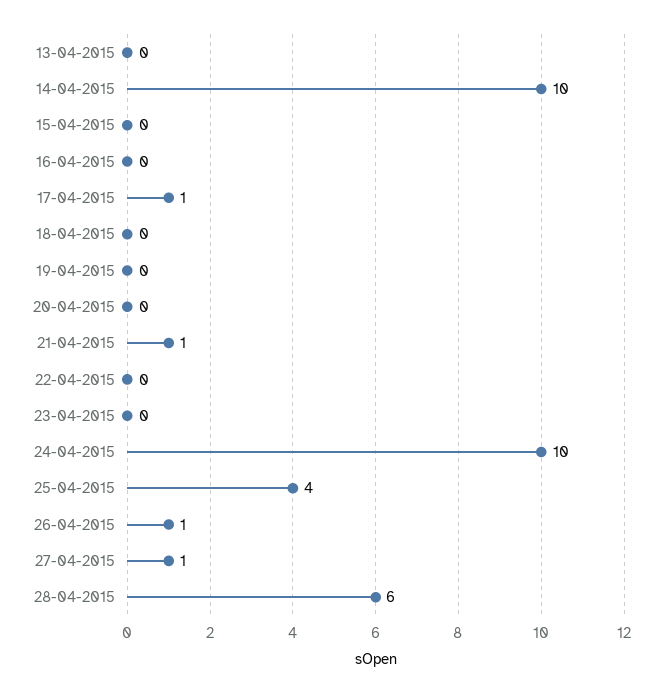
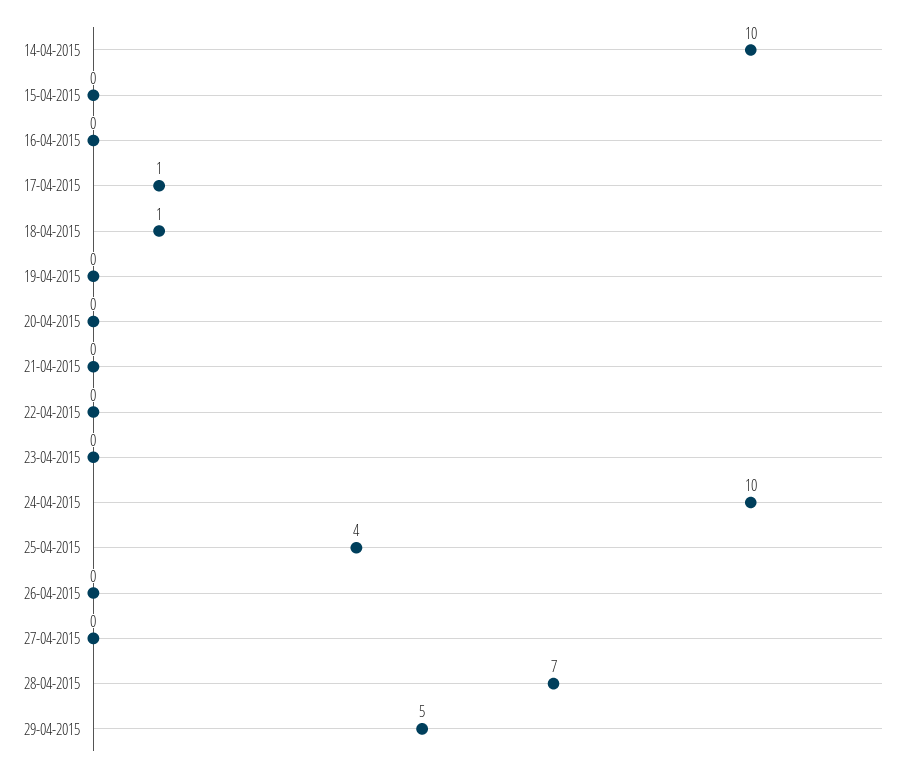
13-04-2015: 0 -> none
18-04-2015: 0 -> 1
21-04-2015: 1 -> 0
26-04-2015: 1 -> 0
27-04-2015: 1 -> 0
28-04-2015: 6 -> 7
29-04-2015: none -> 5

